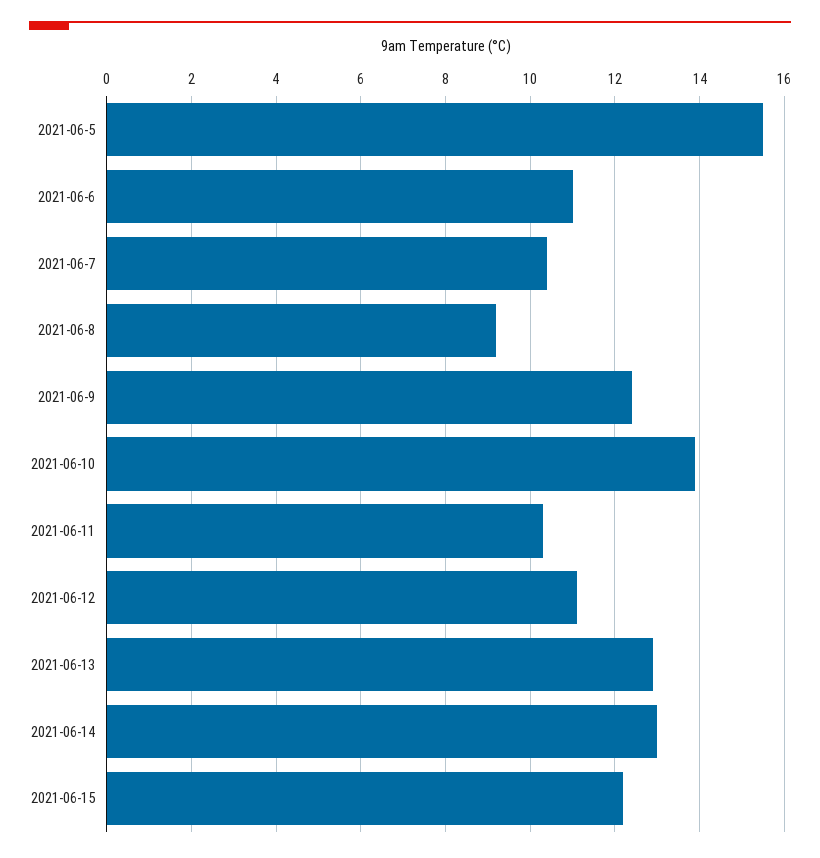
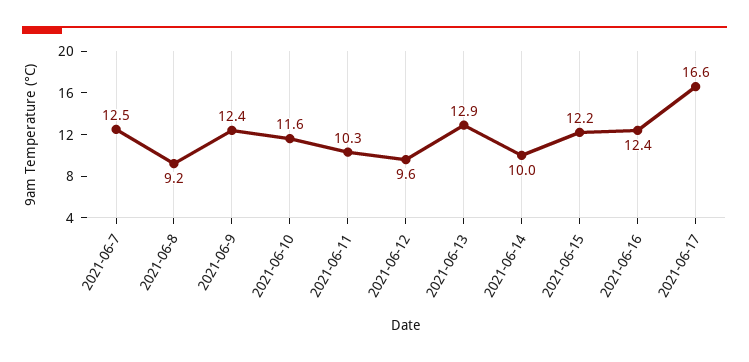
2021-06-5: 15.5 -> none
2021-06-6: 11 -> none
2021-06-7: 10.5 -> 12.5
2021-06-10: 14 -> 11.6
2021-06-12: 11 -> 9.6
2021-06-14: 13 -> 10
2021-06-16: none -> 12.4
2021-06-17: none -> 16.6

